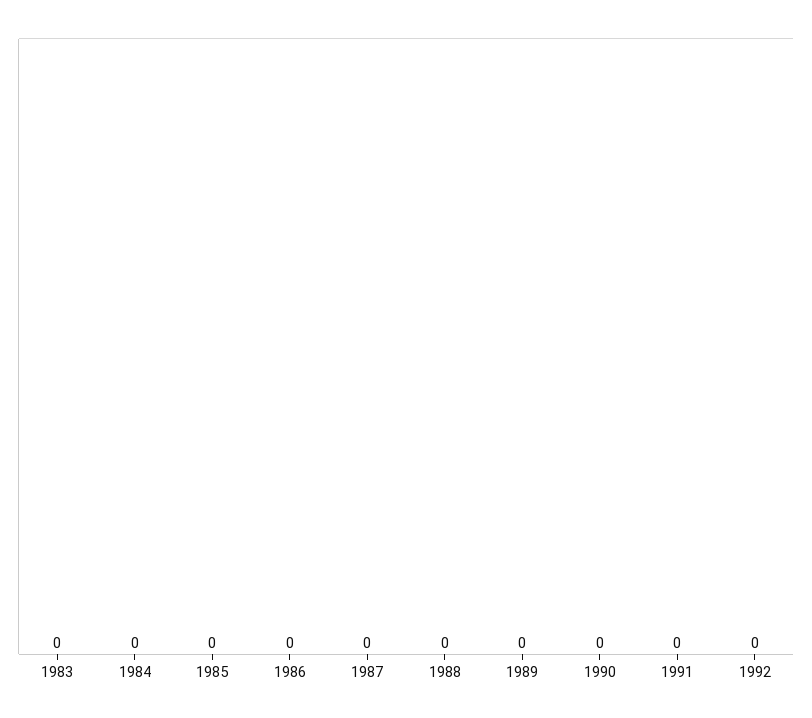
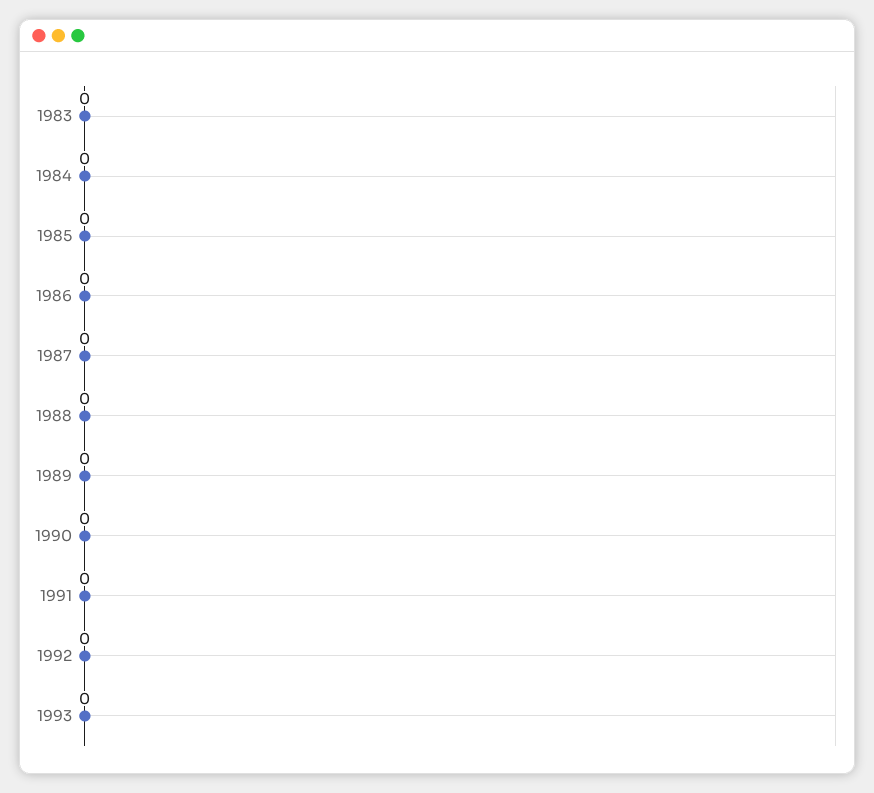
1993: none -> 0

